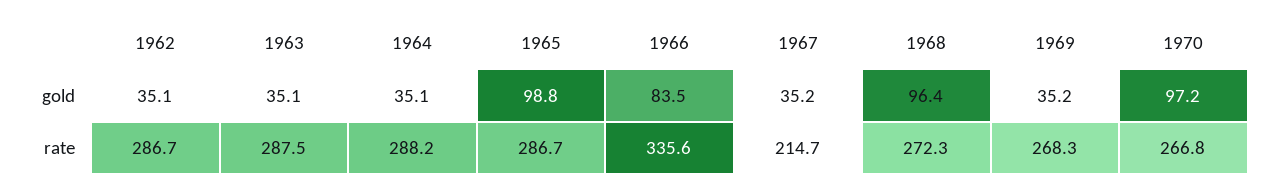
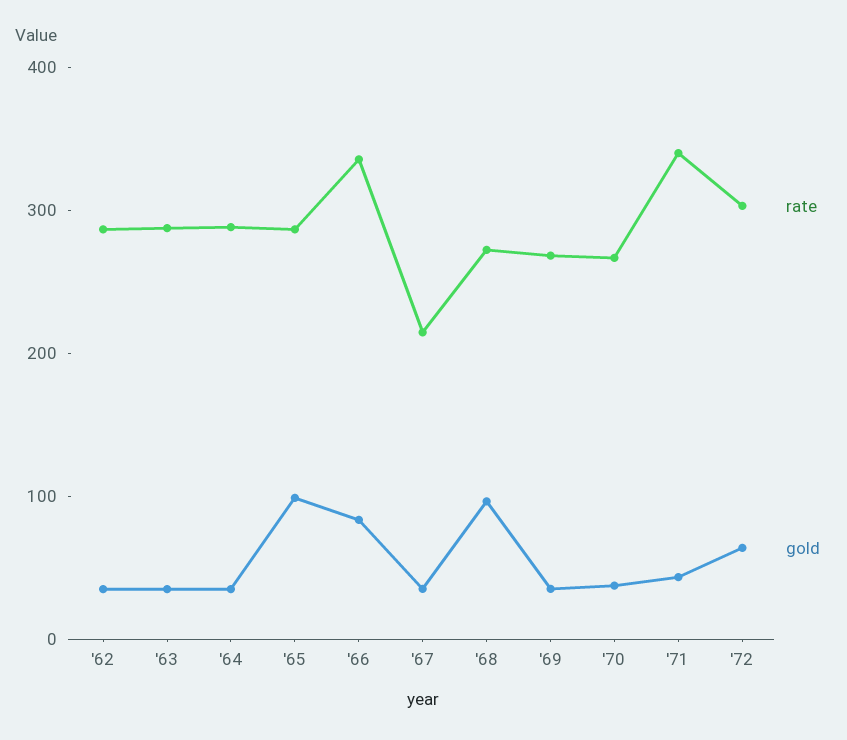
gold, 1970: 97.2 -> 40
rate, '71: none -> 340
gold, '71: none -> 40
rate, '72: none -> 300
gold, '72: none -> 60

